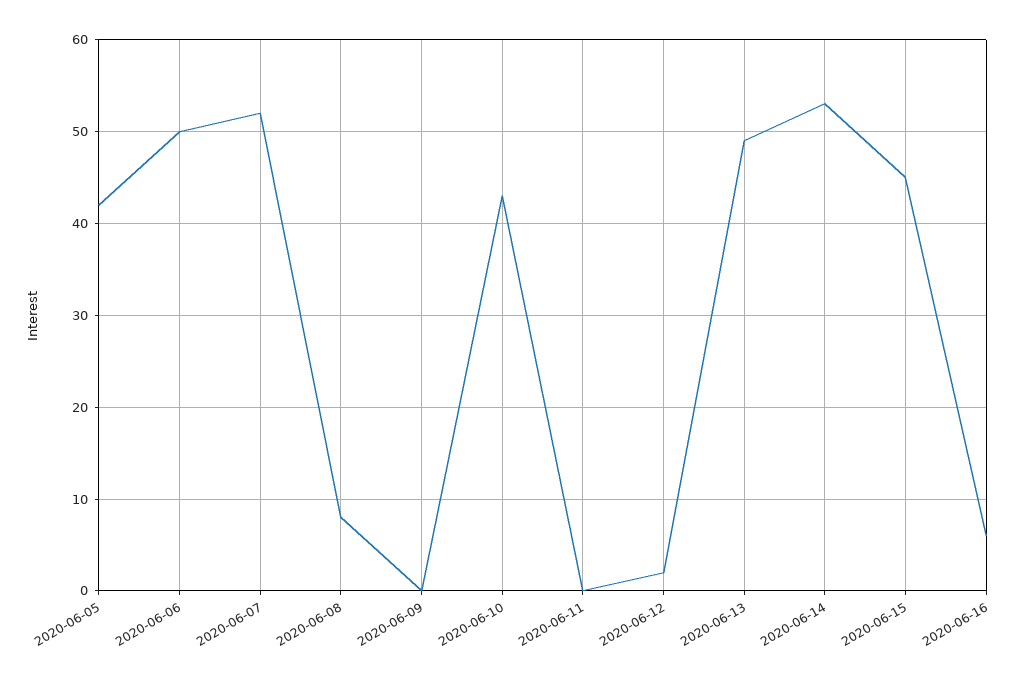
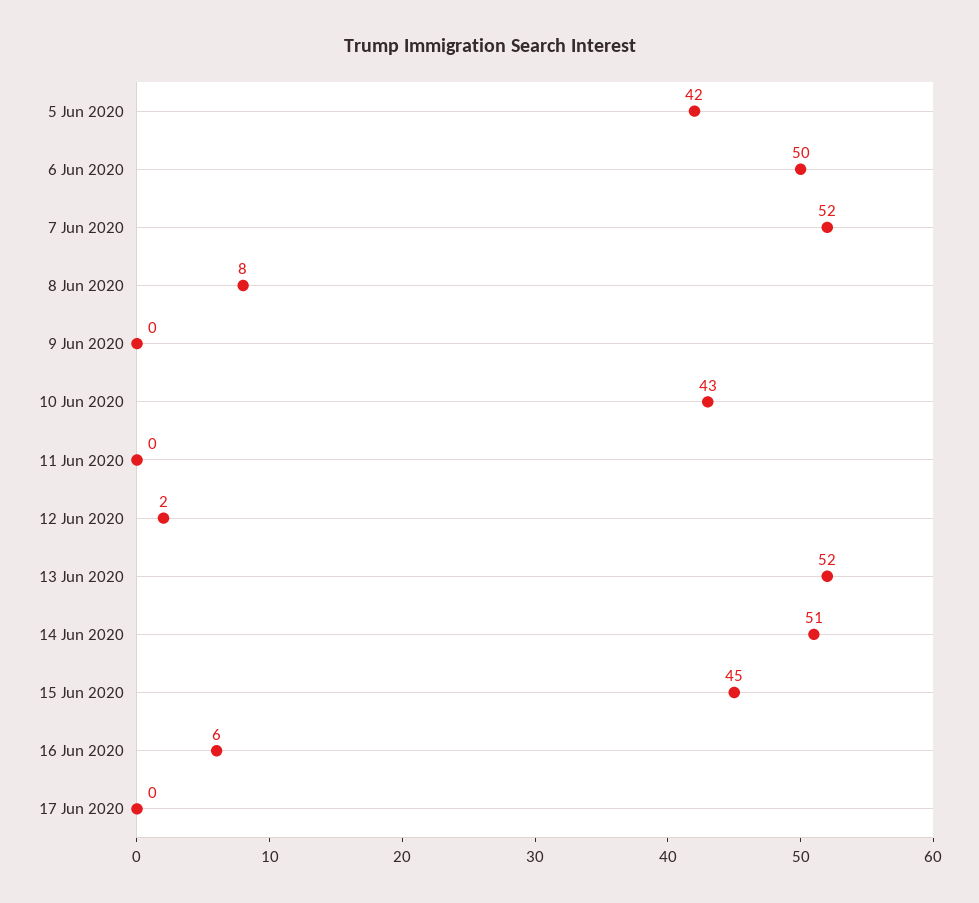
2020-06-13: 49 -> 52
2020-06-14: 53 -> 51
17 Jun 2020: none -> 0

